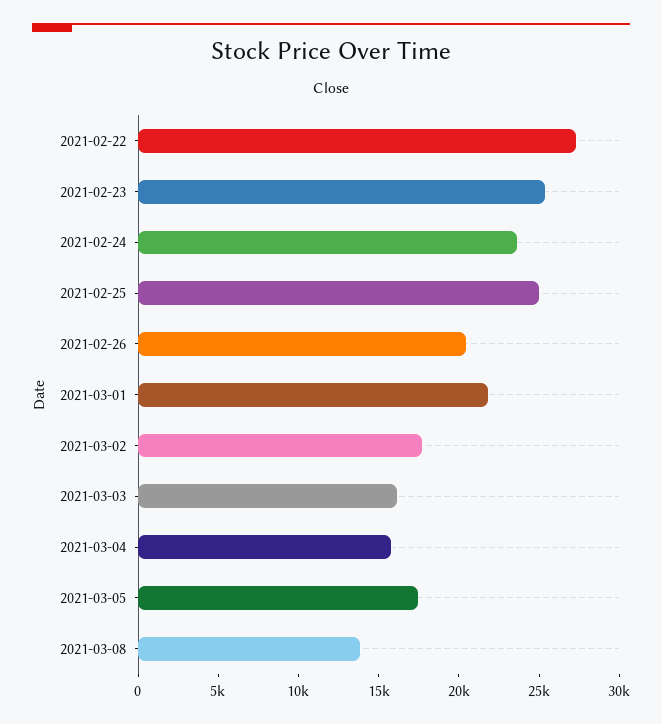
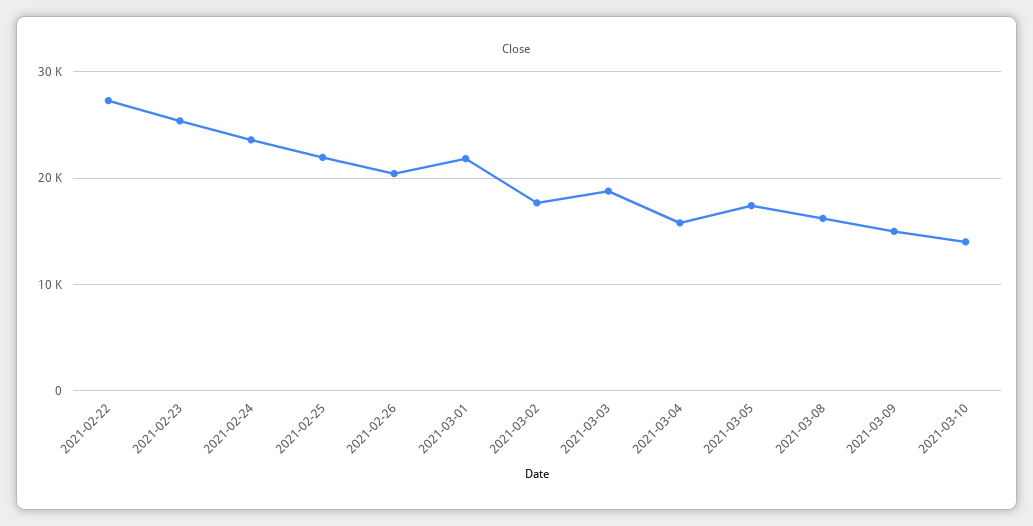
2021-02-25: 25000 -> 22000
2021-03-03: 16000 -> 19000
2021-03-08: 14000 -> 16000
2021-03-09: none -> 15000
2021-03-10: none -> 14000

